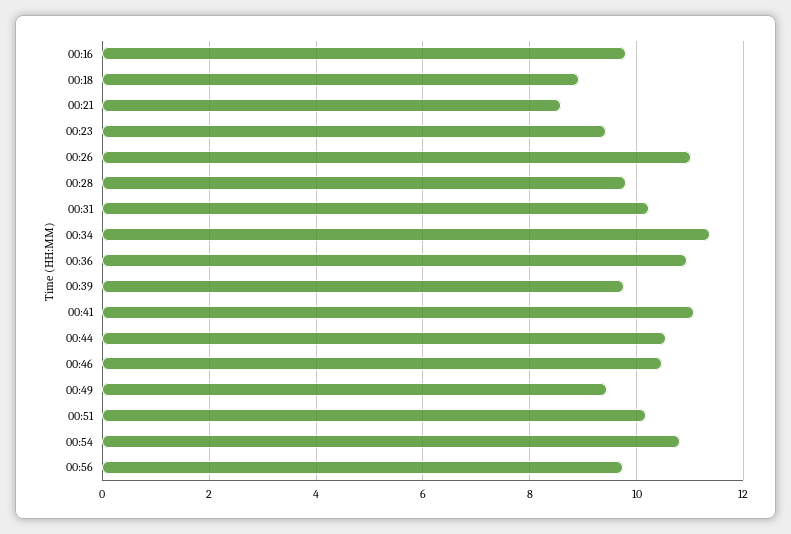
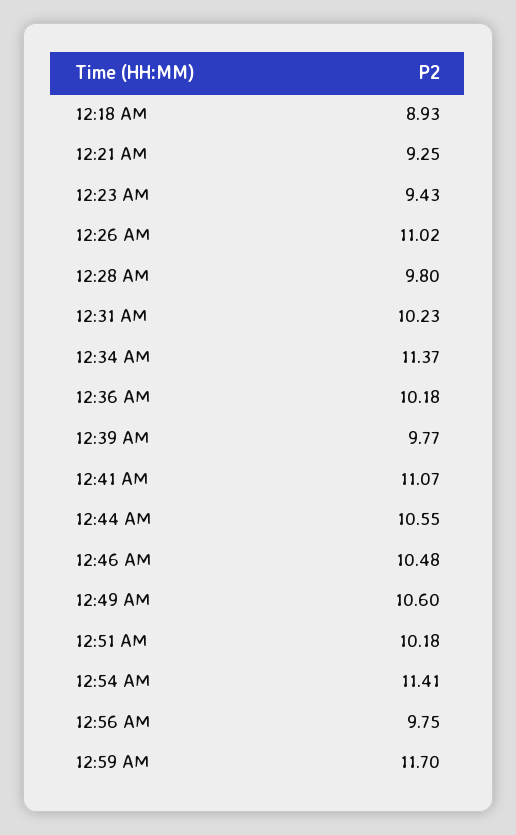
00:16: 9.8 -> none
00:21: 8.6 -> 9.25
00:36: 11 -> 10.18
00:49: 9.4 -> 10.6
00:54: 10.8 -> 11.41
12:59 AM: none -> 11.7

